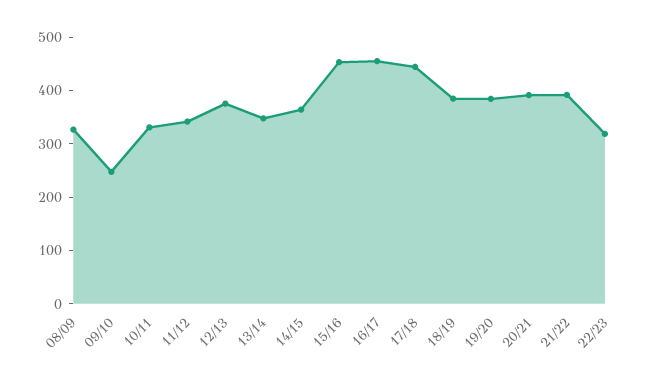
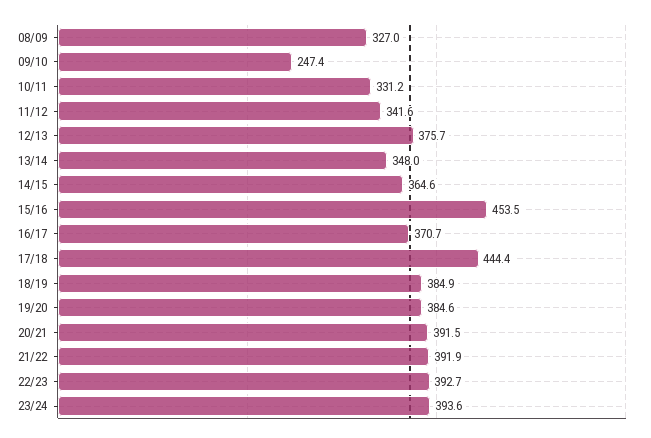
16/17: 460 -> 370.7
22/23: 320 -> 392.7
23/24: none -> 393.6

